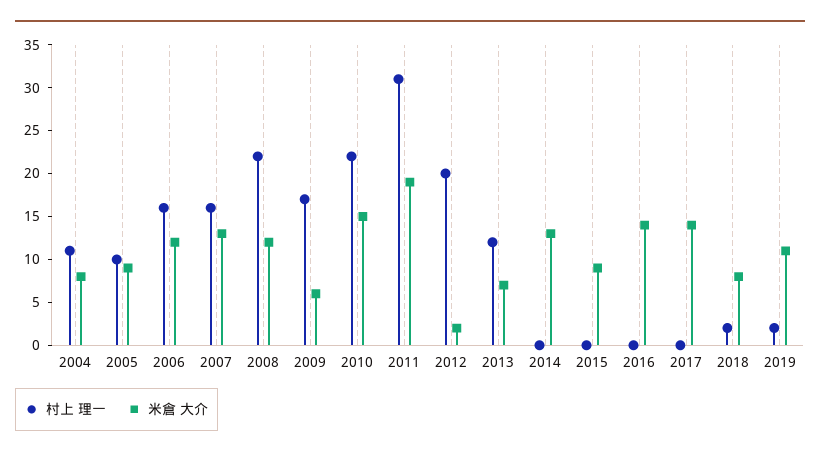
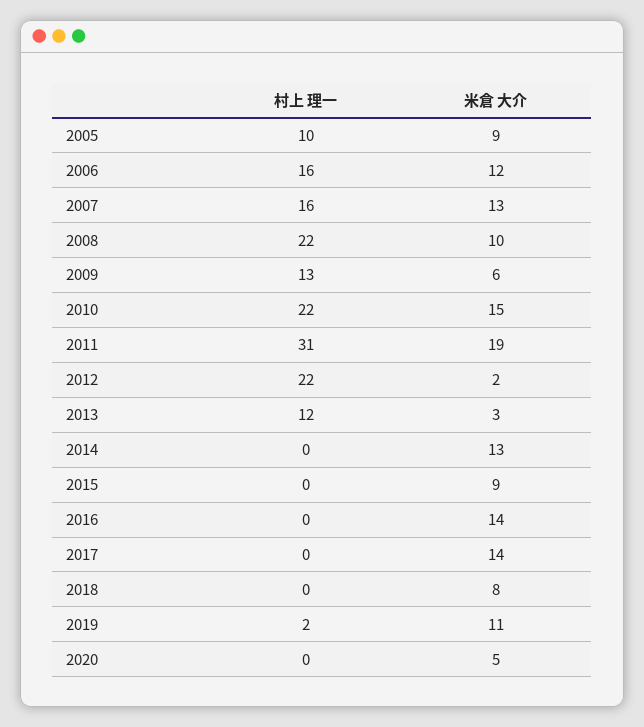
村上 理一, 2004: 11 -> none
米倉 大介, 2004: 8 -> none
米倉 大介, 2008: 12 -> 10
村上 理一, 2009: 17 -> 13
村上 理一, 2012: 20 -> 22
米倉 大介, 2013: 7 -> 3
村上 理一, 2018: 2 -> 0
村上 理一, 2020: none -> 0
米倉 大介, 2020: none -> 5

